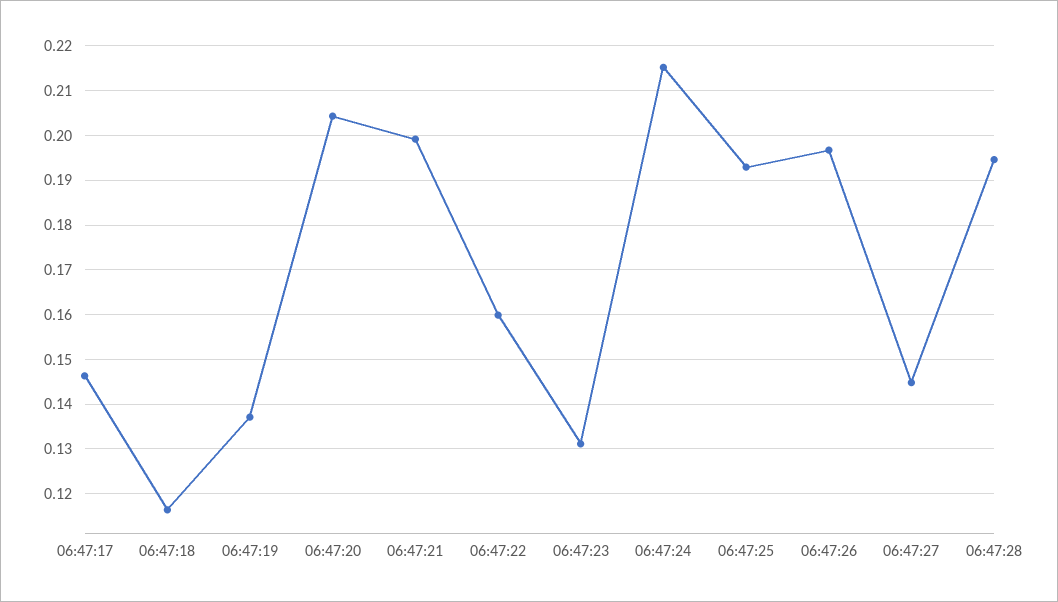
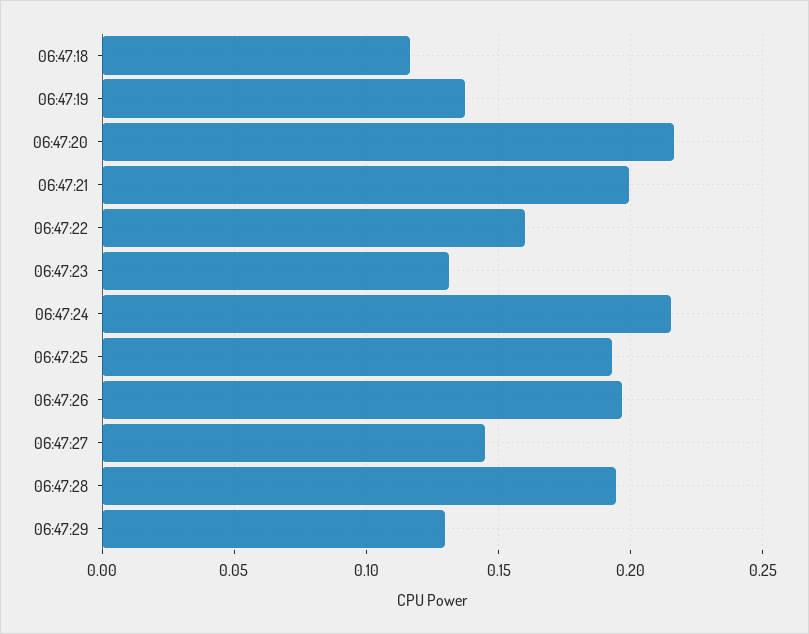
06:47:17: 0.146 -> none
06:47:20: 0.204 -> 0.215
06:47:29: none -> 0.13

